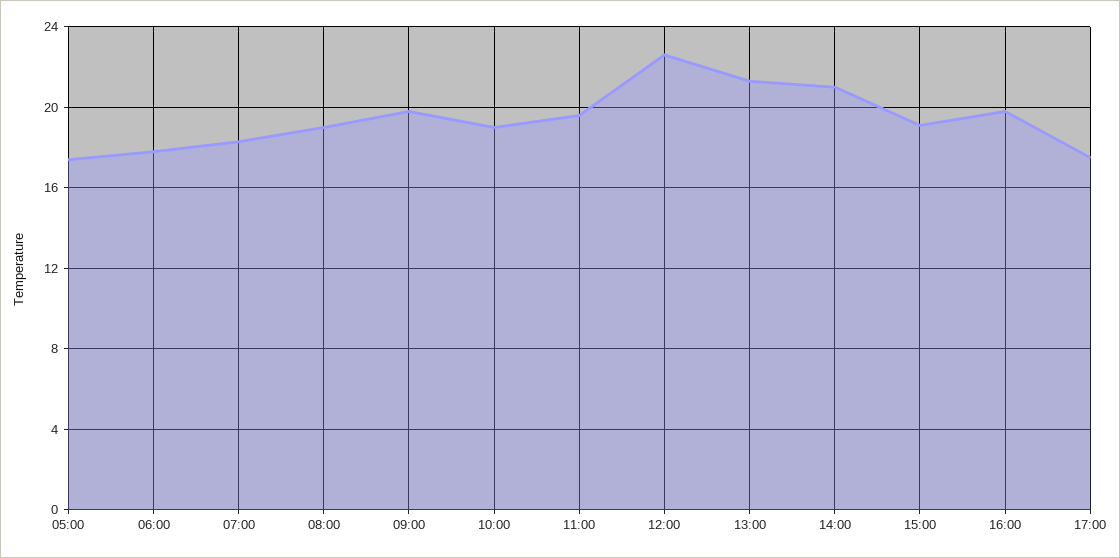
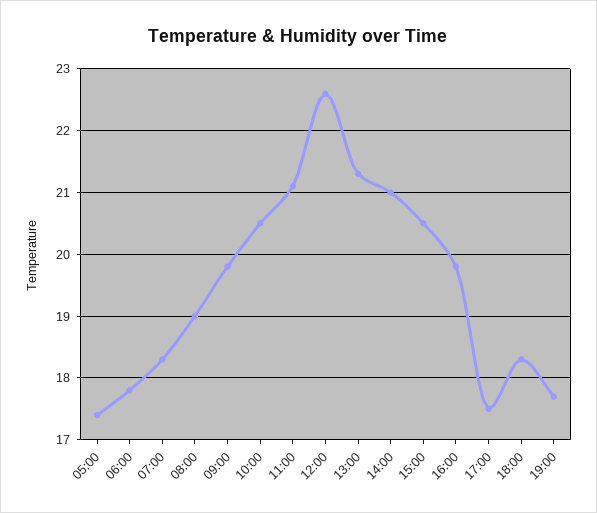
10:00: 19 -> 20.5
11:00: 19.5 -> 21.1
15:00: 19 -> 20.5
18:00: none -> 18.3
19:00: none -> 17.7

